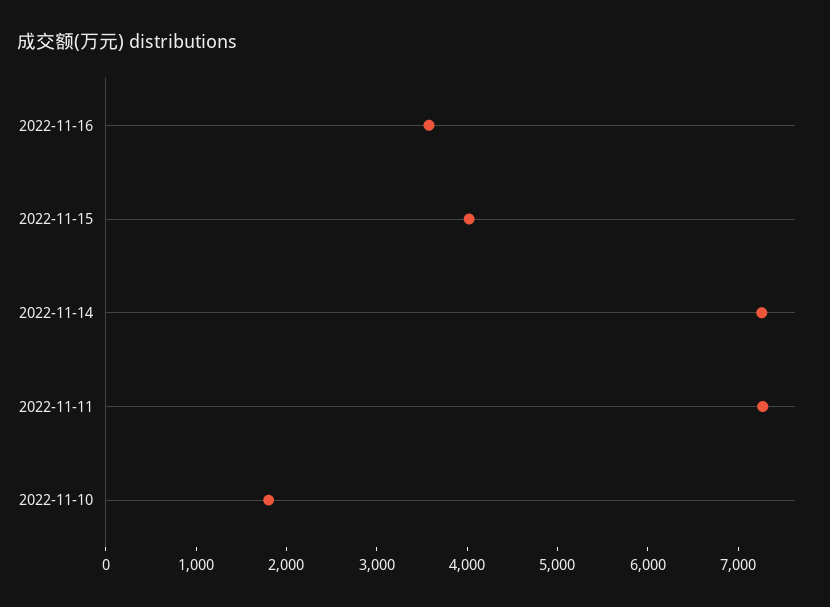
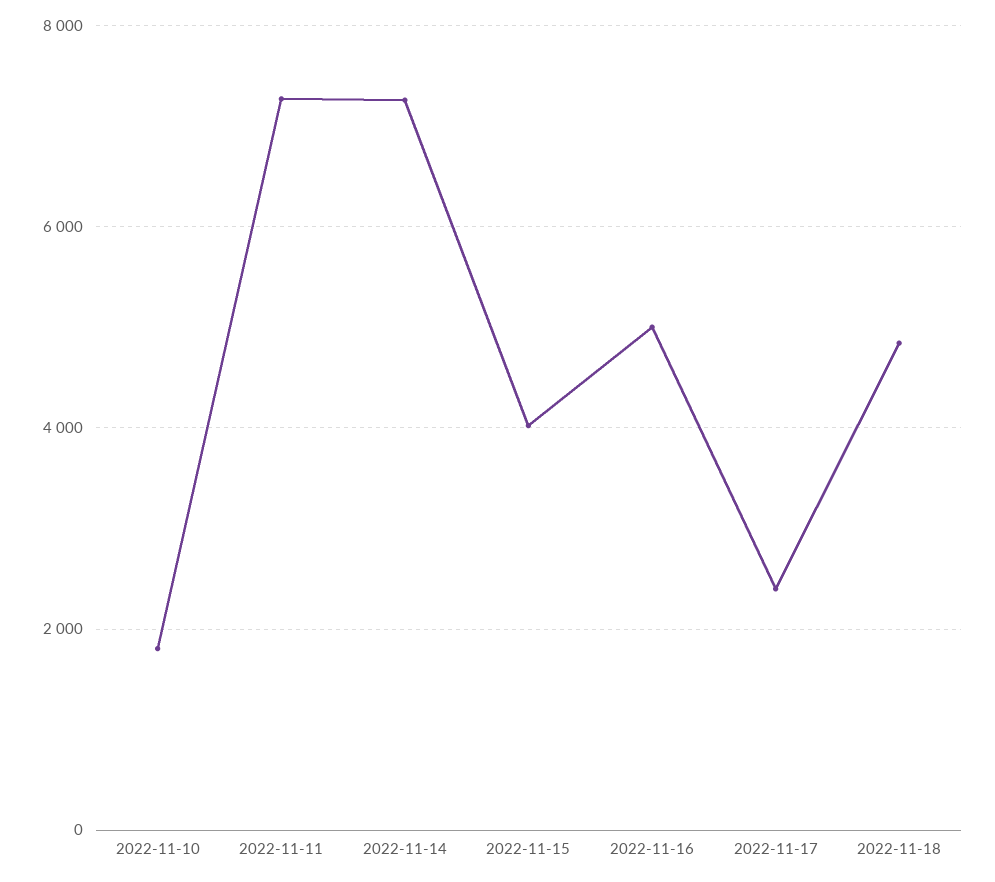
2022-11-16: 3600 -> 5000
2022-11-17: none -> 2400
2022-11-18: none -> 4800

